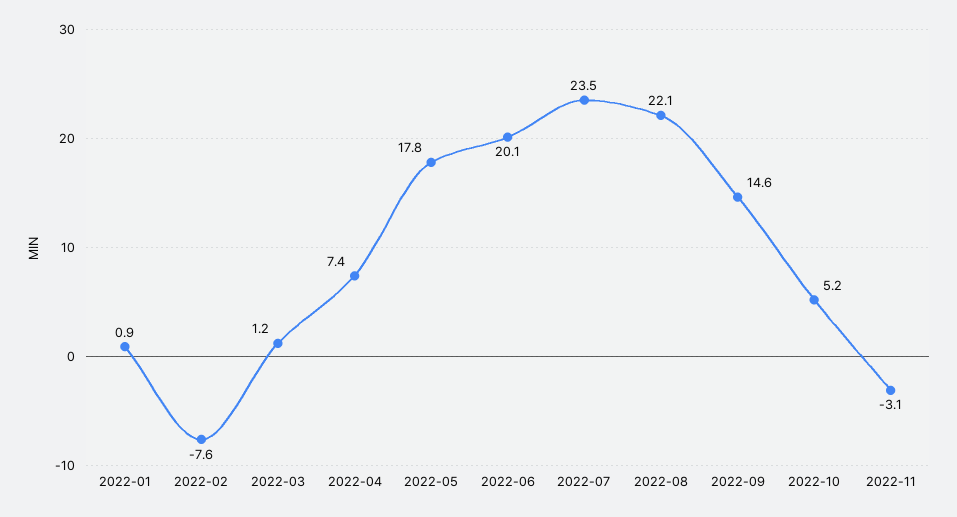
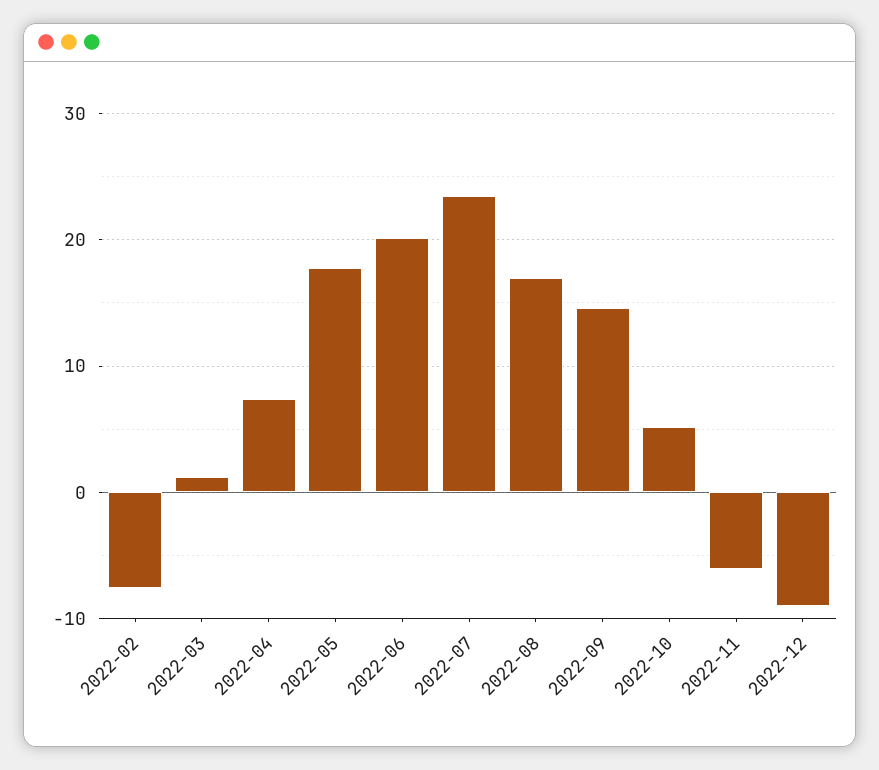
2022-01: 0.9 -> none
2022-08: 22.1 -> 17
2022-11: -3.1 -> -6
2022-12: none -> -9

